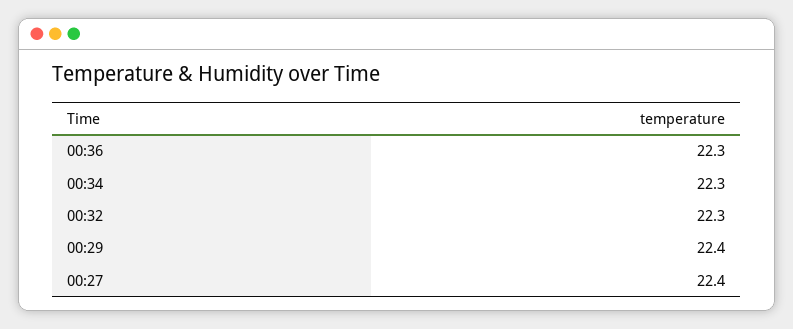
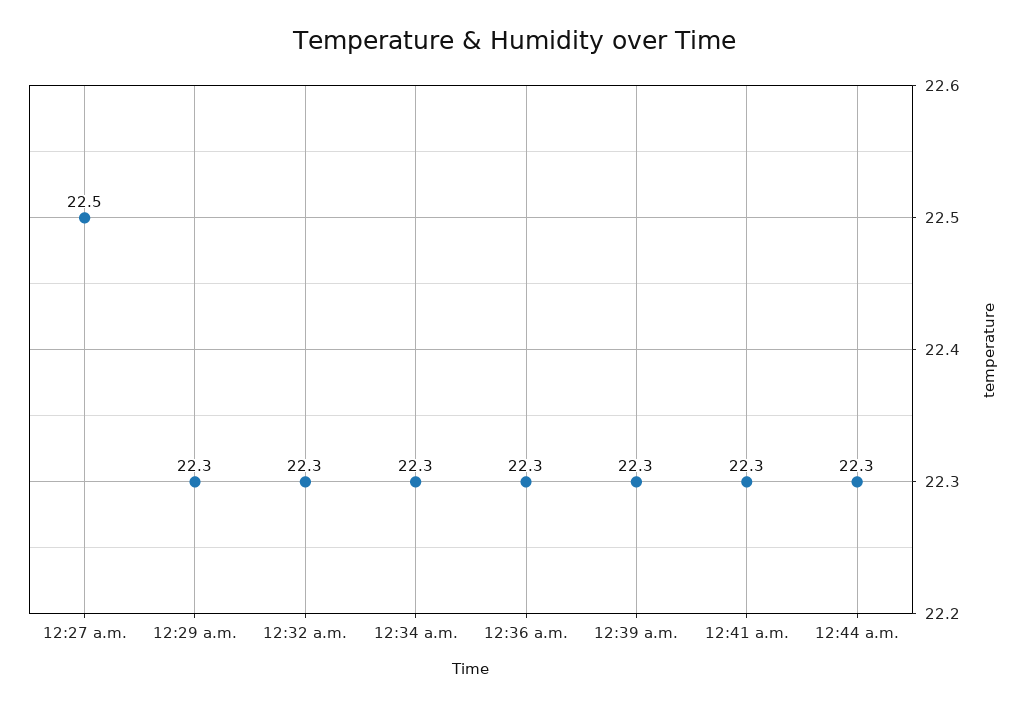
00:29: 22.4 -> 22.3
00:27: 22.4 -> 22.5
12:39 a.m.: none -> 22.3
12:41 a.m.: none -> 22.3
12:44 a.m.: none -> 22.3

